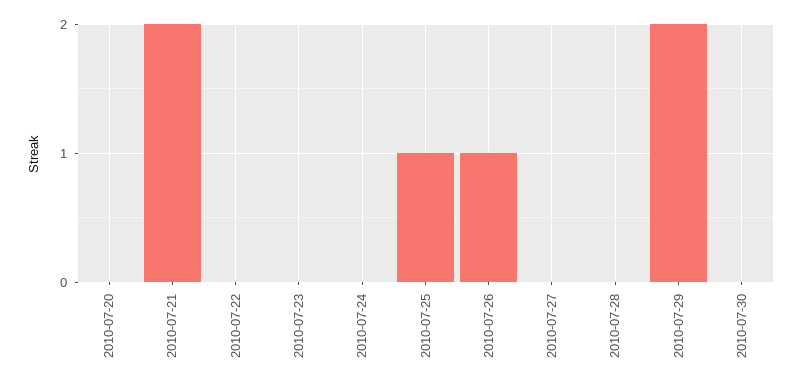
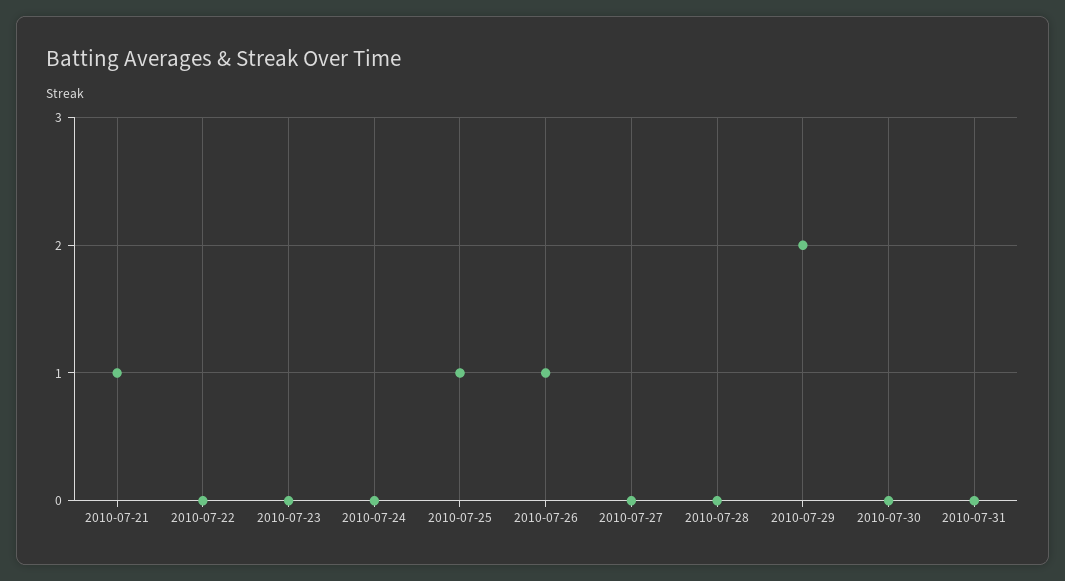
2010-07-20: 0 -> none
2010-07-21: 2 -> 1
2010-07-31: none -> 0

